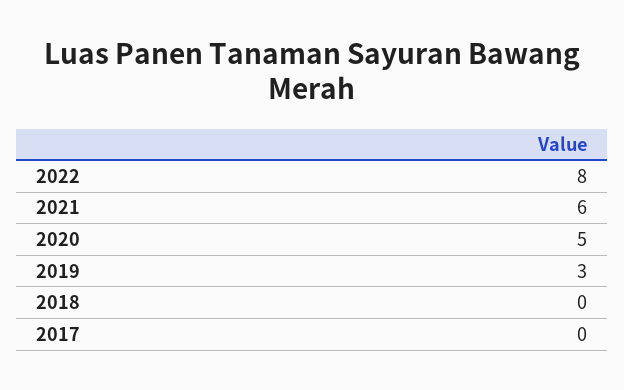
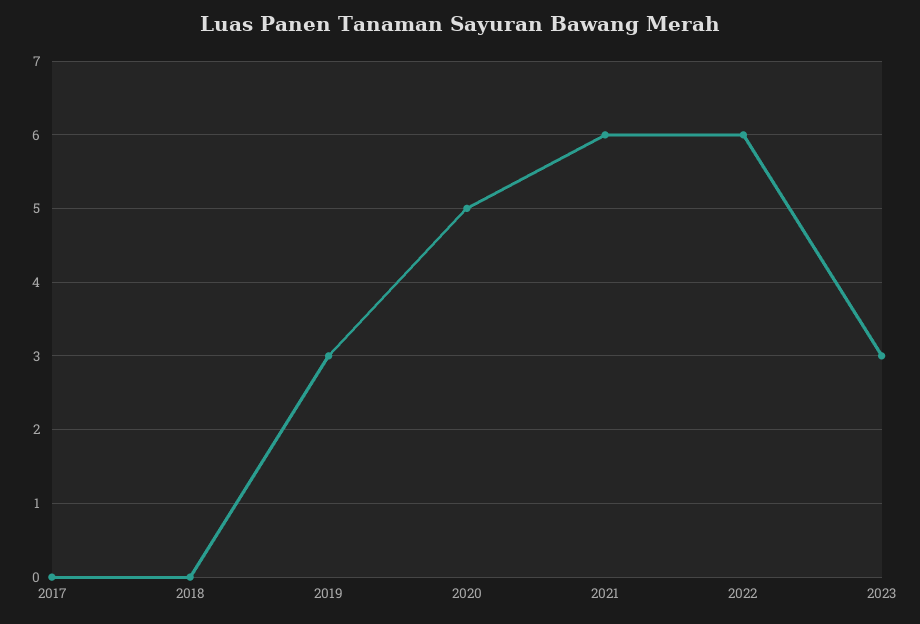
2022: 8 -> 6
2023: none -> 3

